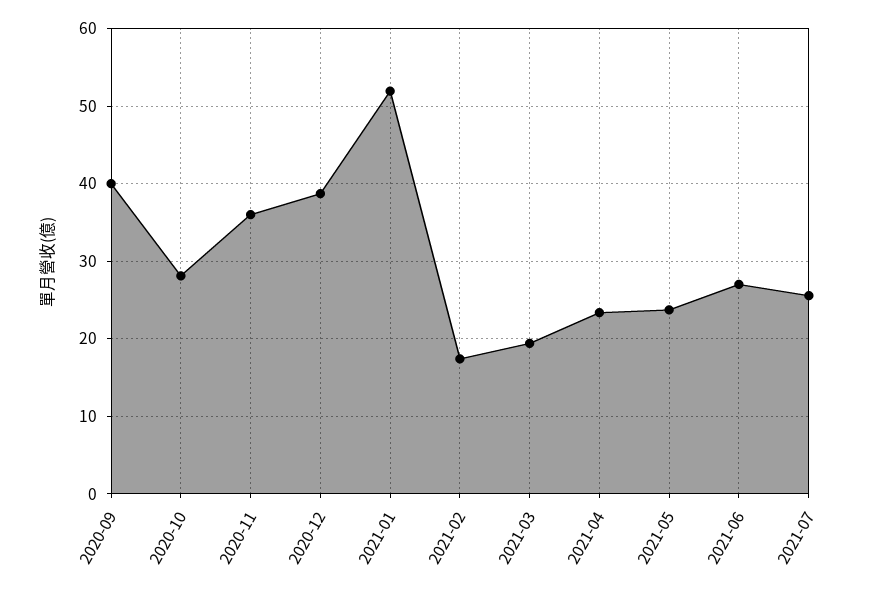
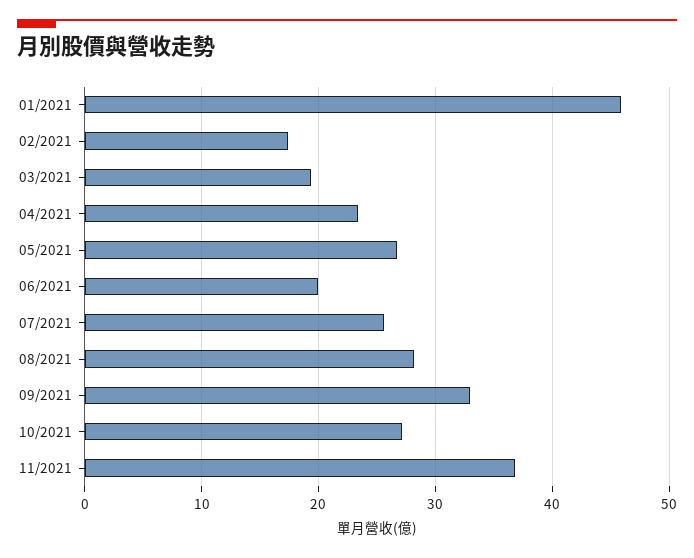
2020-09: 40 -> none
2020-10: 28 -> none
2020-11: 36 -> none
2020-12: 39 -> none
2021-01: 52 -> 46
2021-05: 24 -> 27
2021-06: 27 -> 20
08/2021: none -> 28
09/2021: none -> 33
10/2021: none -> 27
11/2021: none -> 37

